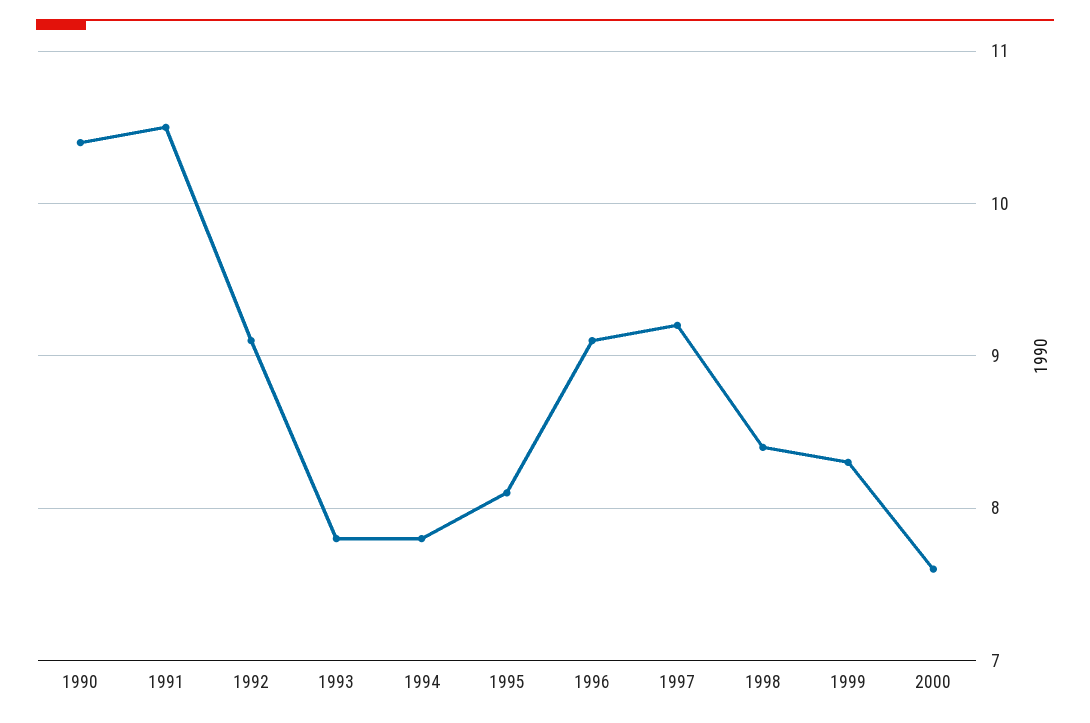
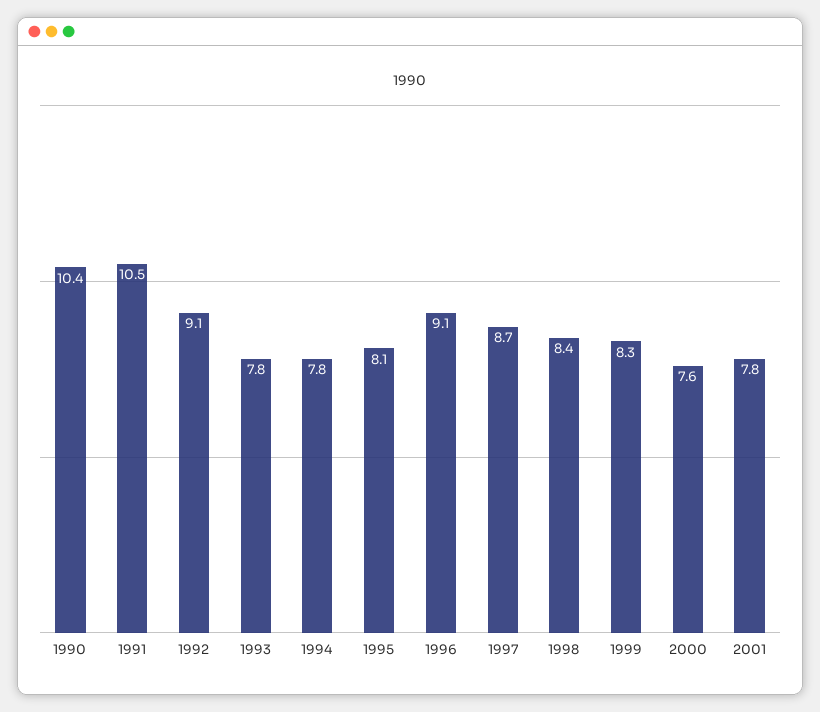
1997: 9.2 -> 8.7
2001: none -> 7.8

